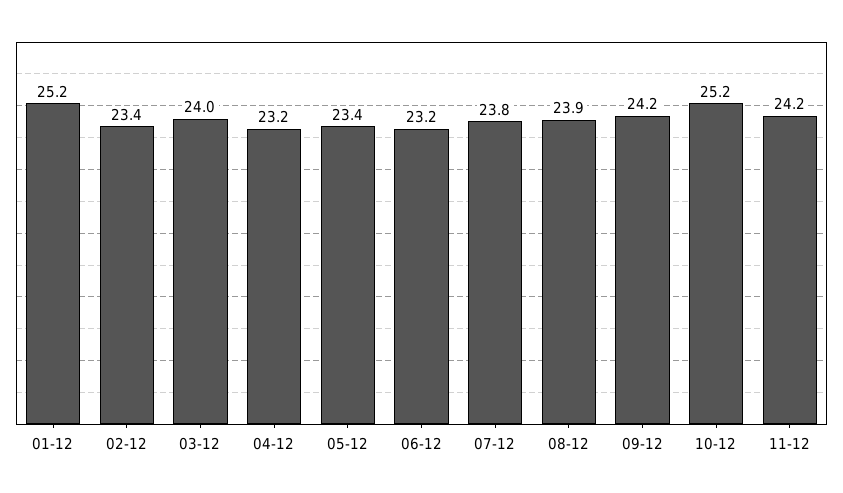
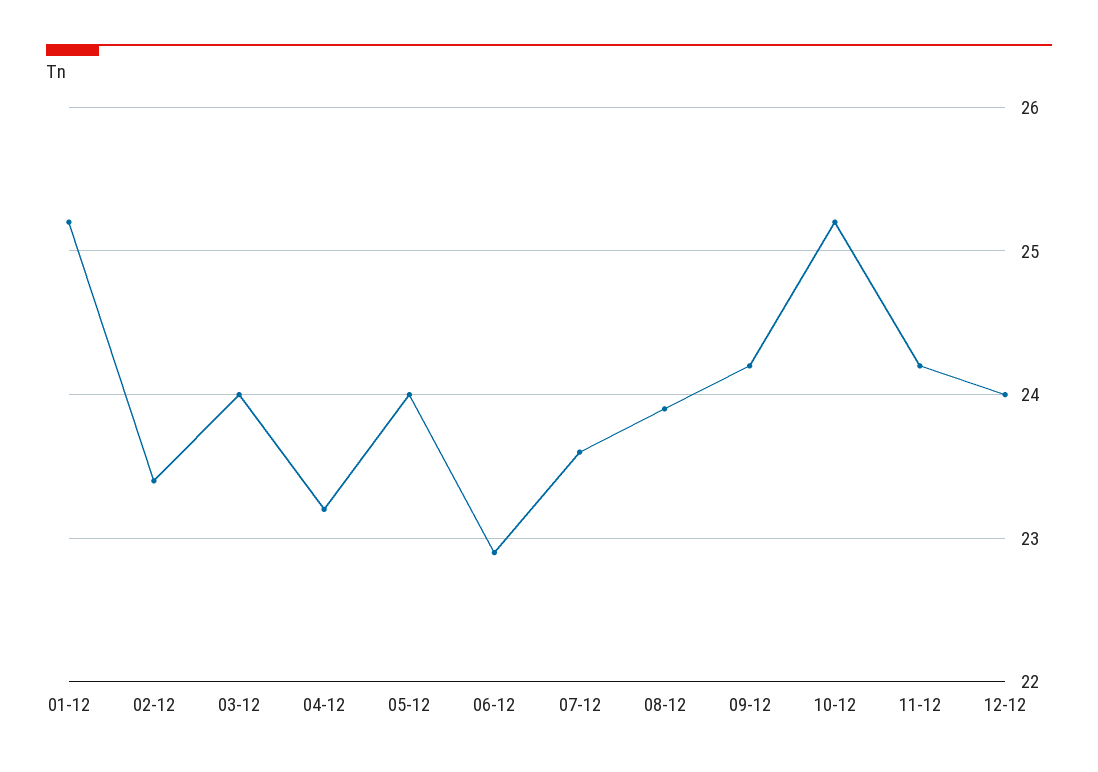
05-12: 23.4 -> 24
06-12: 23.2 -> 22.9
07-12: 23.8 -> 23.6
12-12: none -> 24

